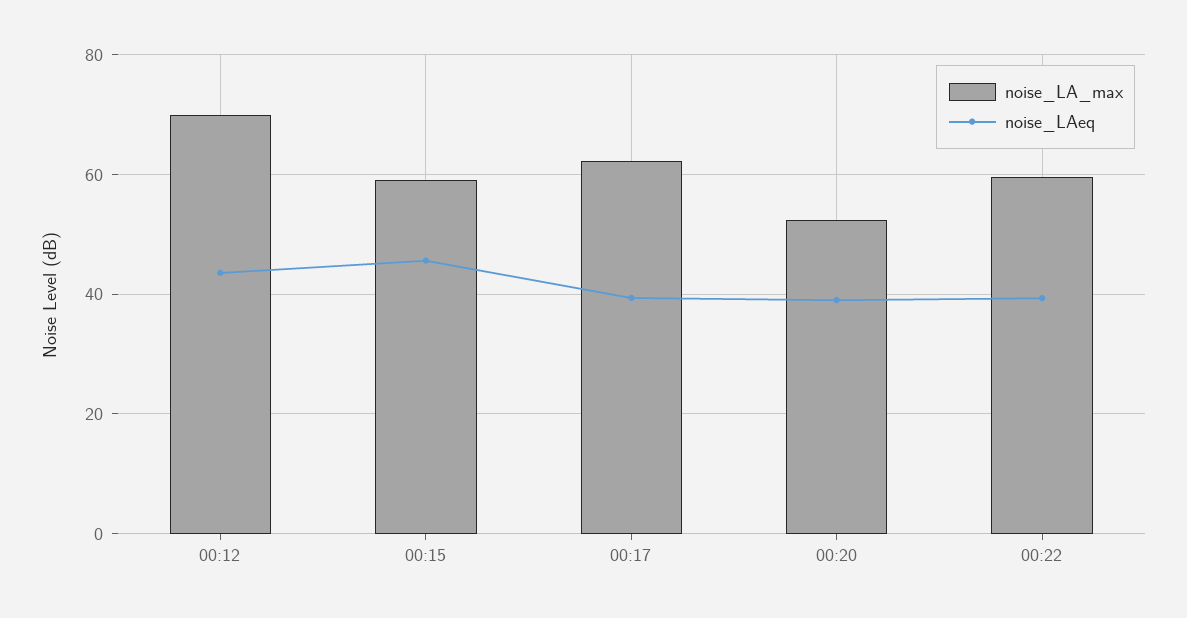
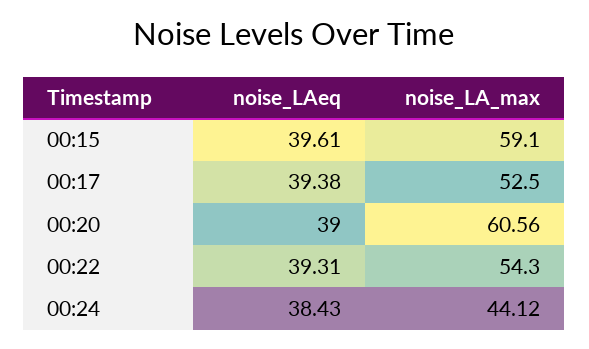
noise_LA_max, 00:12: 70 -> none
noise_LAeq, 00:12: 44 -> none
noise_LAeq, 00:15: 46 -> 39.61
noise_LA_max, 00:17: 62 -> 52.5
noise_LA_max, 00:20: 52 -> 60.56
noise_LA_max, 00:22: 60 -> 54.3
noise_LAeq, 00:24: none -> 38.43
noise_LA_max, 00:24: none -> 44.12

